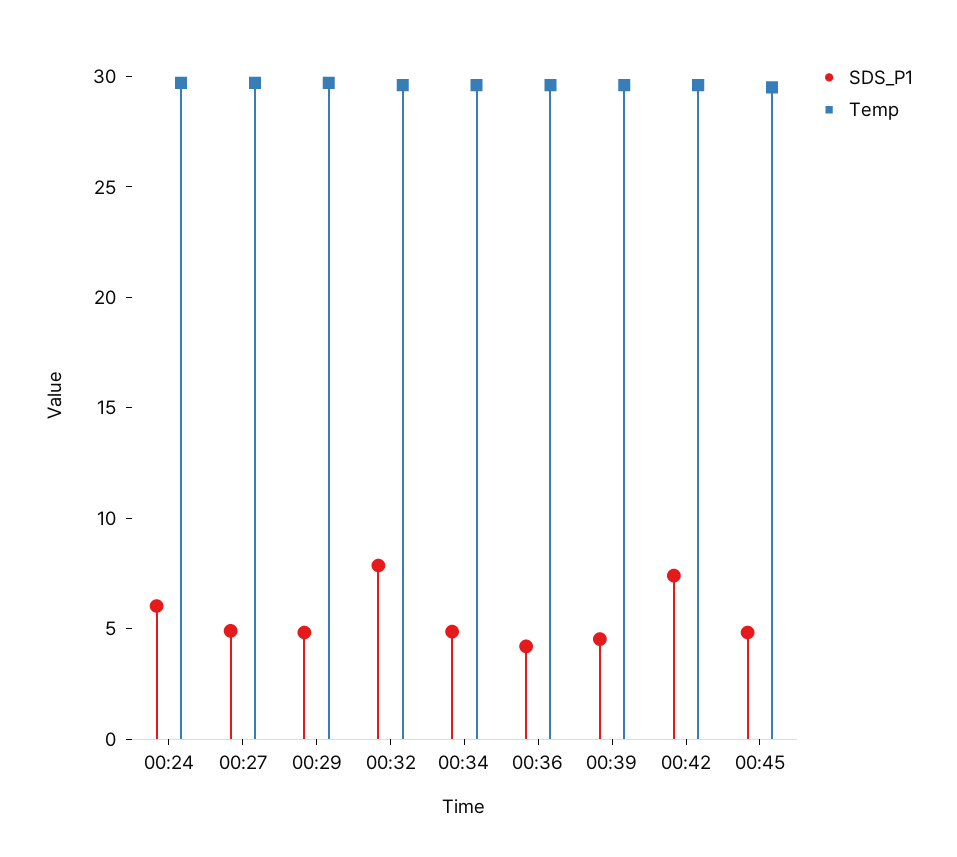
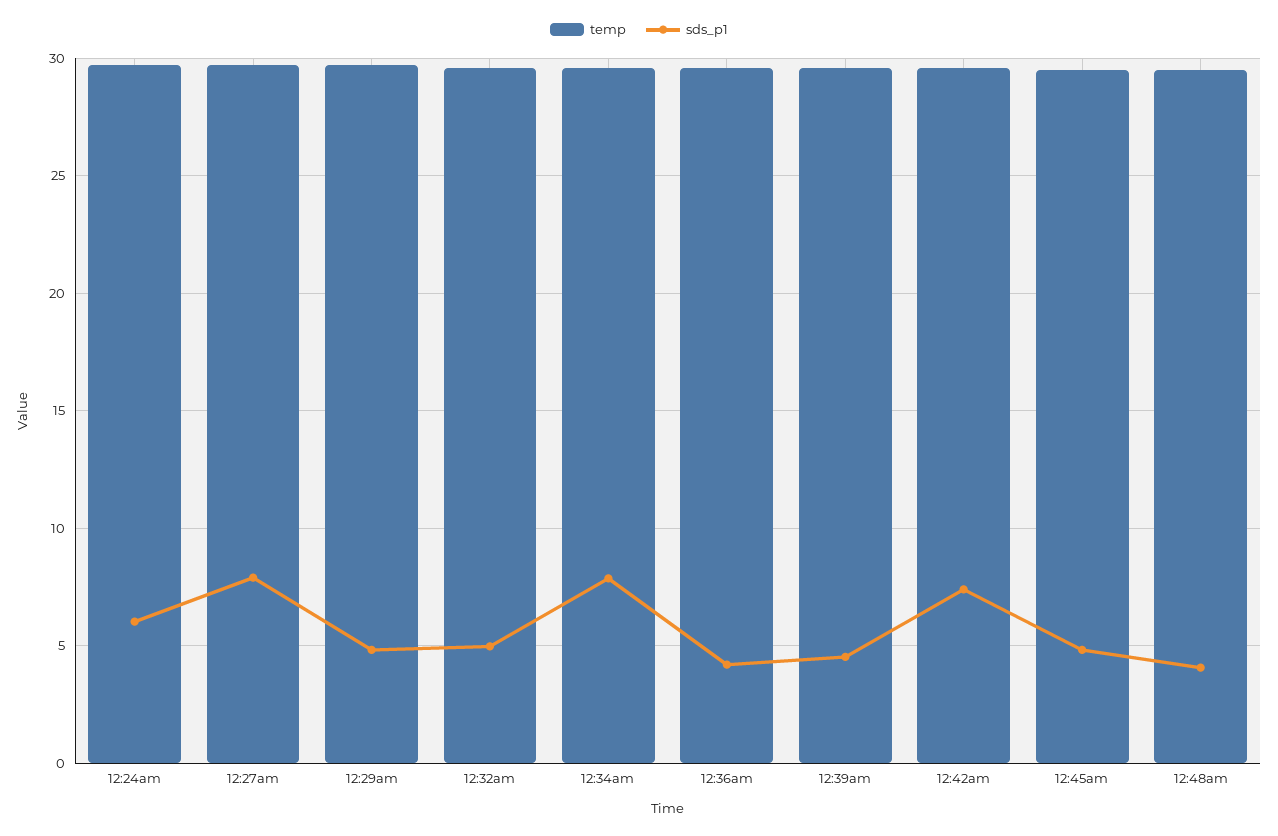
SDS_P1, 00:27: 5 -> 8
SDS_P1, 00:32: 8 -> 5
SDS_P1, 00:34: 5 -> 8
Temp, 12:48am: none -> 29.5
SDS_P1, 12:48am: none -> 4

